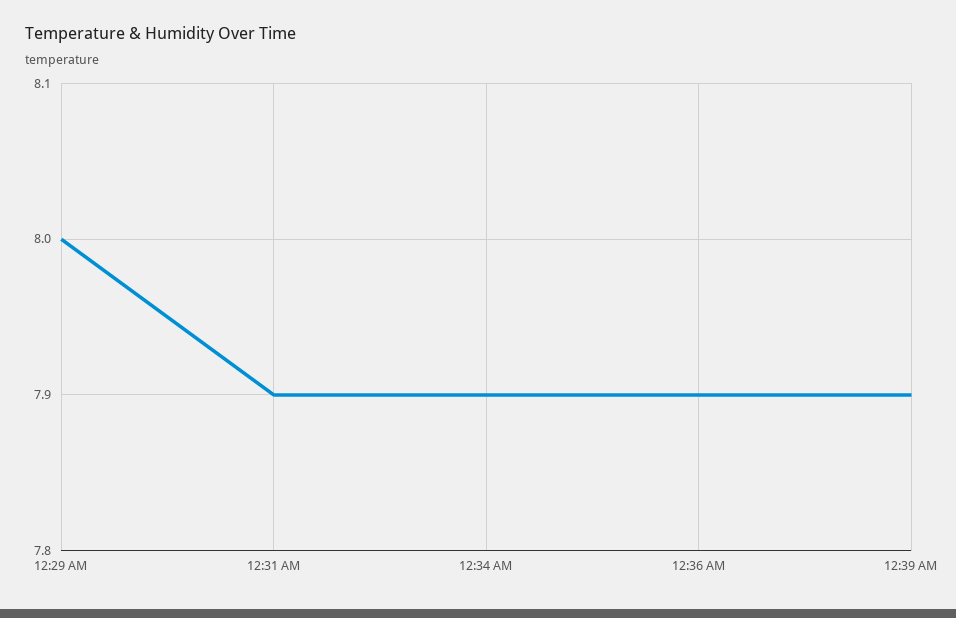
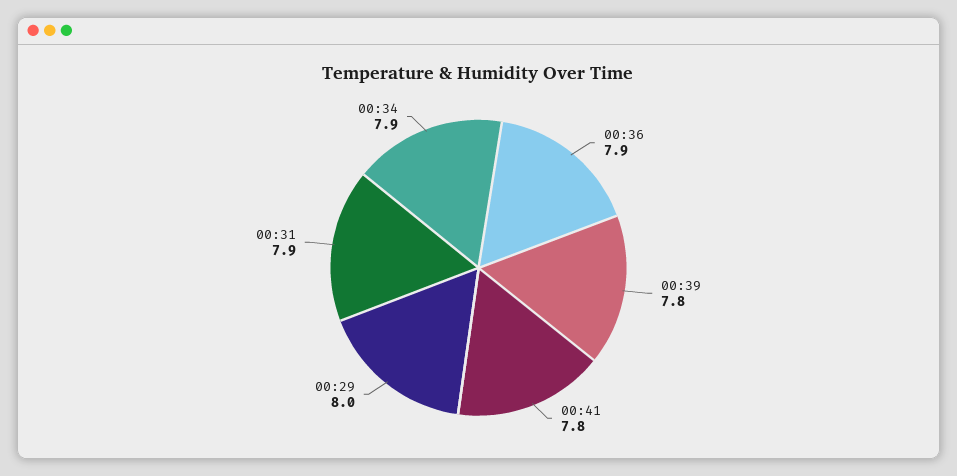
12:39 AM: 7.9 -> 7.8
00:41: none -> 7.8

